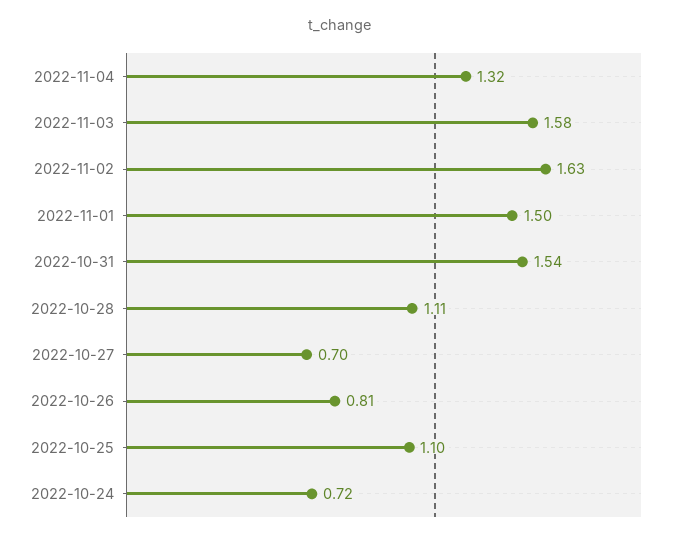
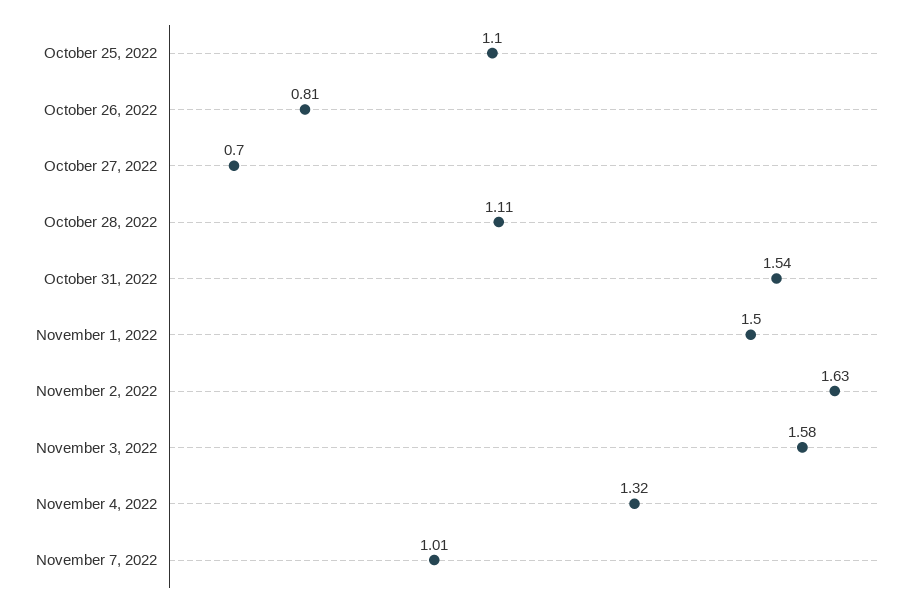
2022-10-24: 0.72 -> none
November 7, 2022: none -> 1.01

